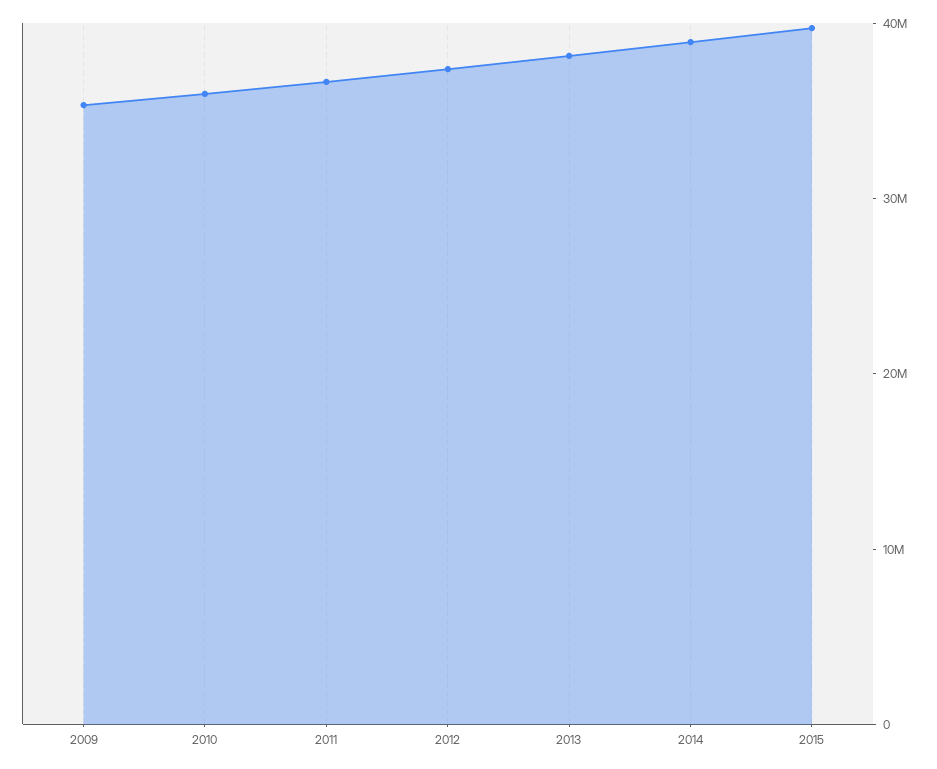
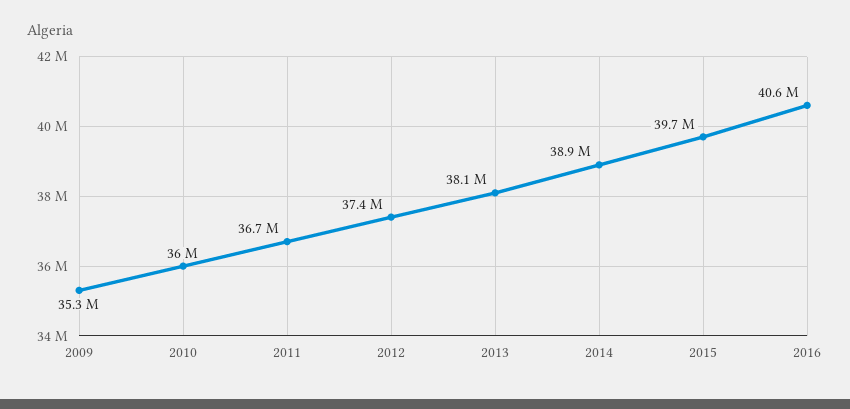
2016: none -> 40600000

